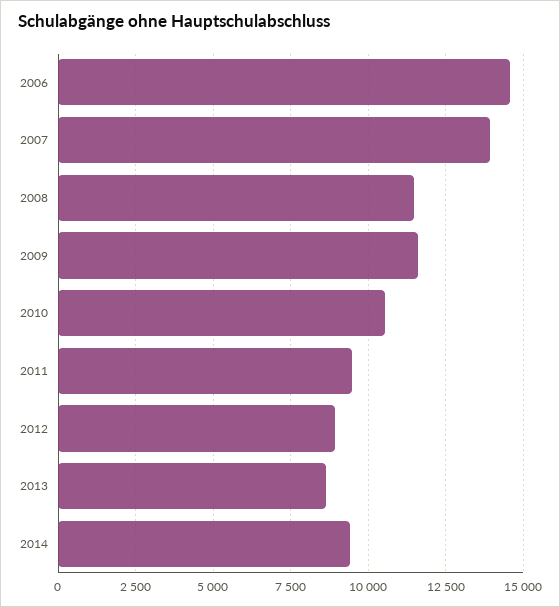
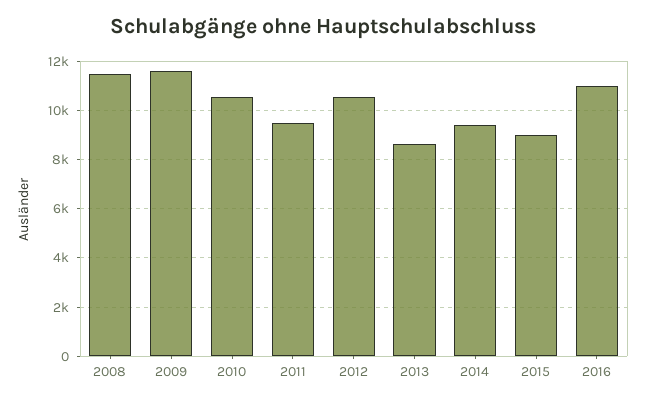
2006: 14500 -> none
2007: 14000 -> none
2012: 9000 -> 10500
2015: none -> 9000
2016: none -> 11000

